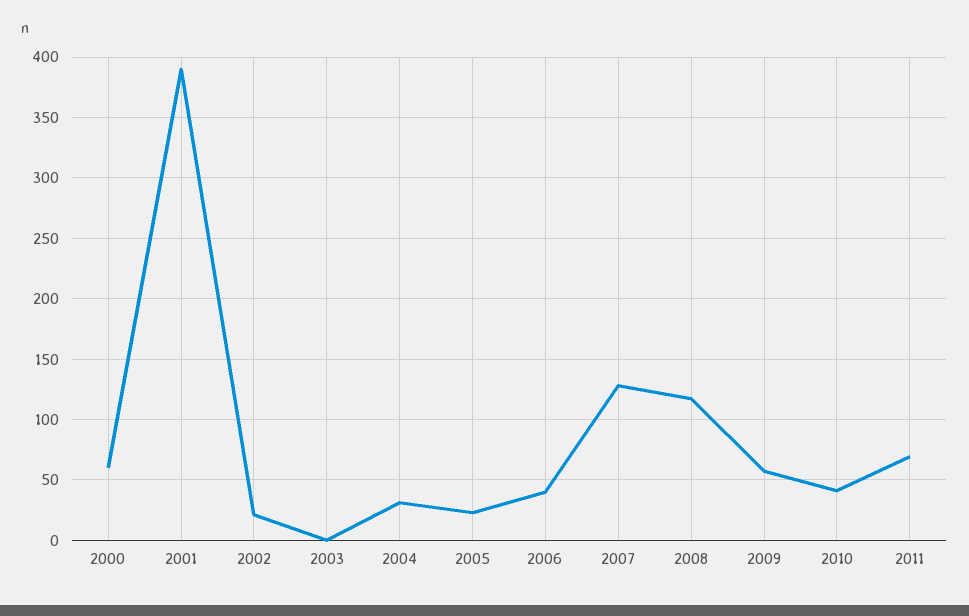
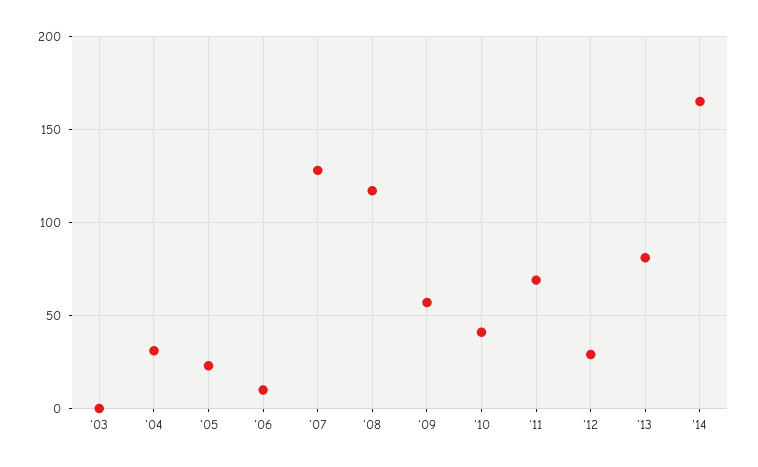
2000: 60 -> none
2001: 390 -> none
2002: 20 -> none
2006: 40 -> 10
'12: none -> 30
'13: none -> 80
'14: none -> 165

